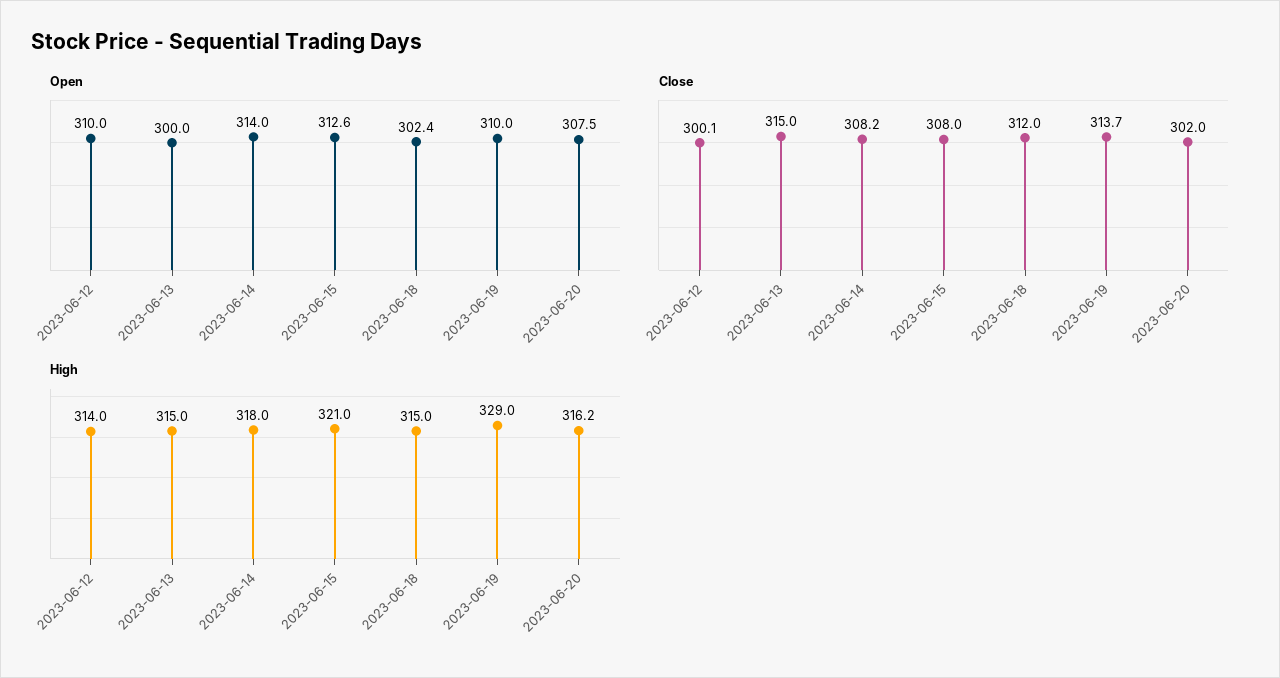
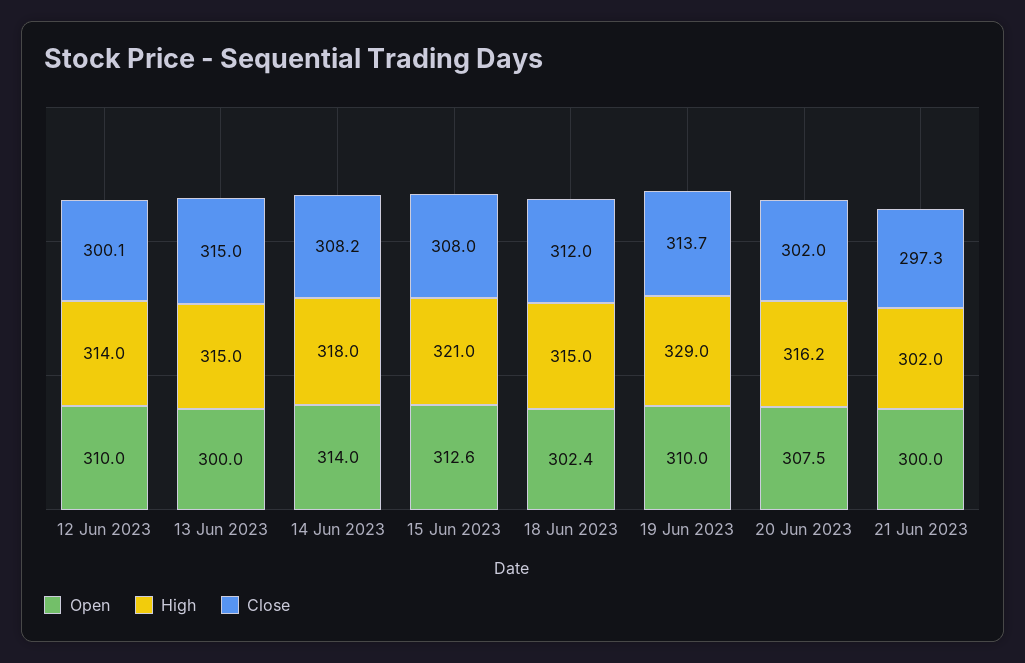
Open, 21 Jun 2023: none -> 300
High, 21 Jun 2023: none -> 302
Close, 21 Jun 2023: none -> 297.3

